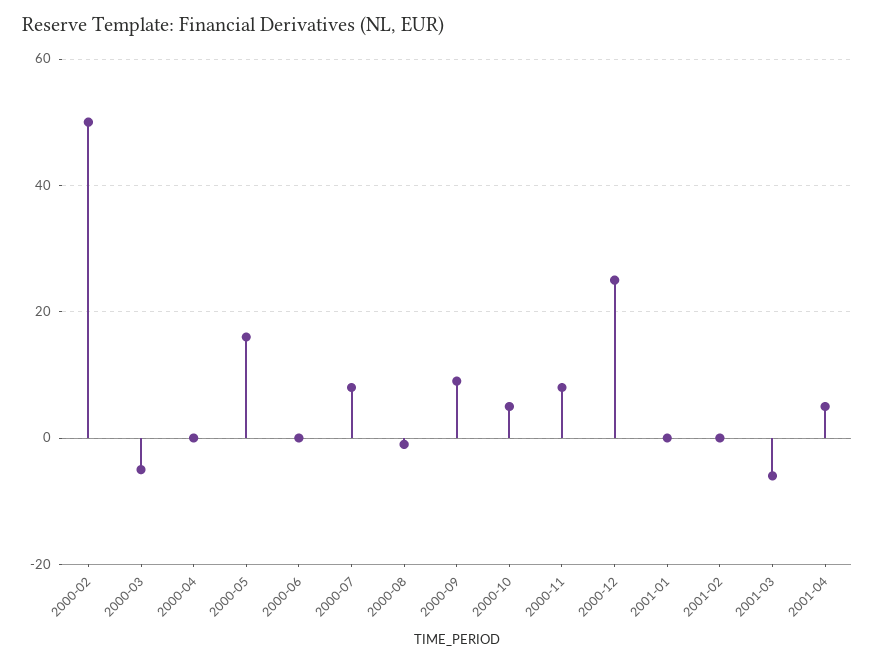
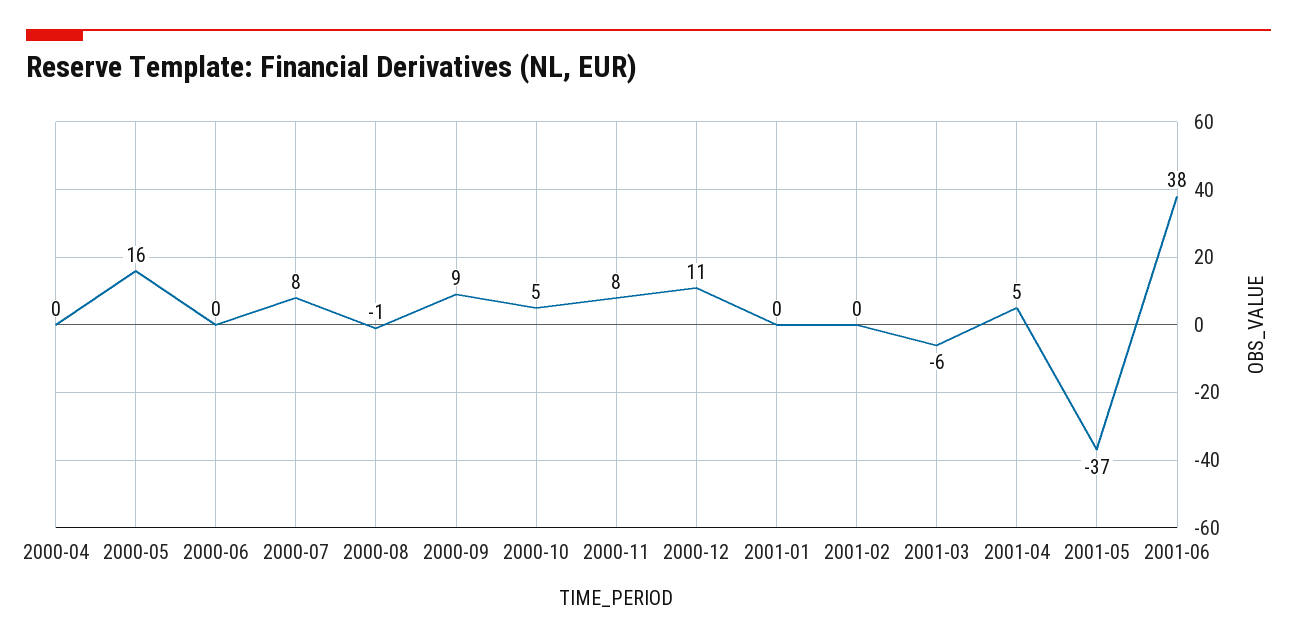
2000-02: 50 -> none
2000-03: -5 -> none
2000-12: 25 -> 11
2001-05: none -> -37
2001-06: none -> 38

